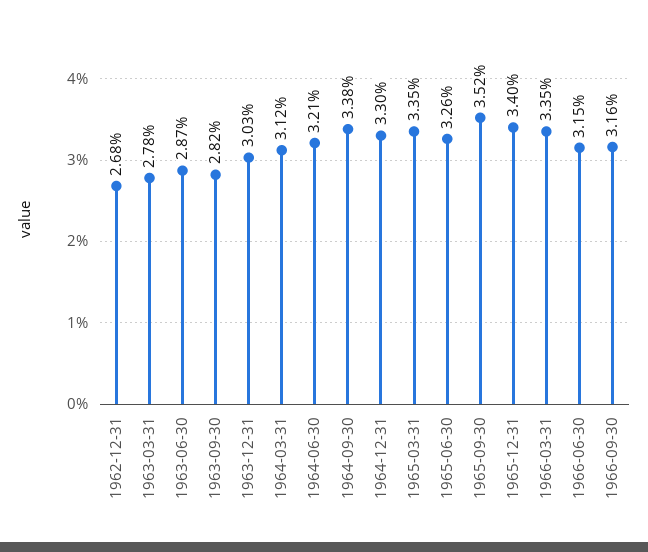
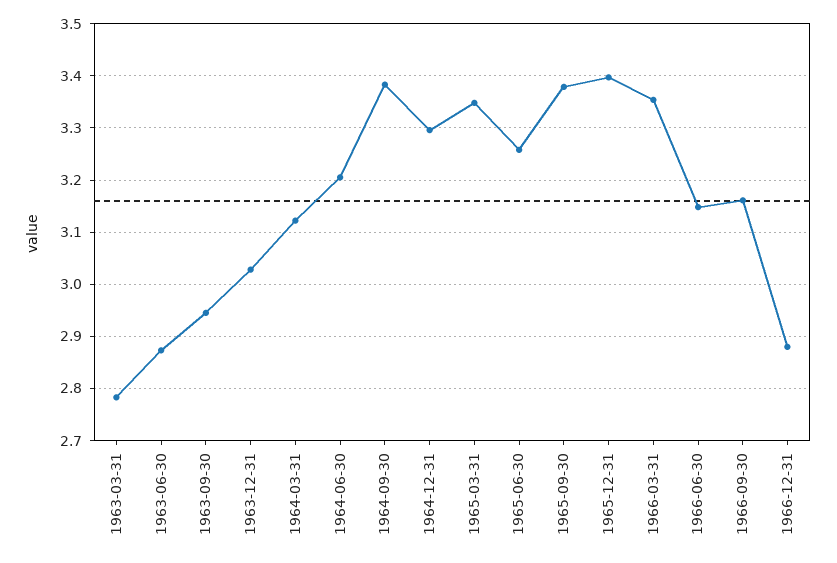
1962-12-31: 2.68 -> none
1963-09-30: 2.82 -> 2.94
1965-09-30: 3.52 -> 3.38
1966-12-31: none -> 2.88

